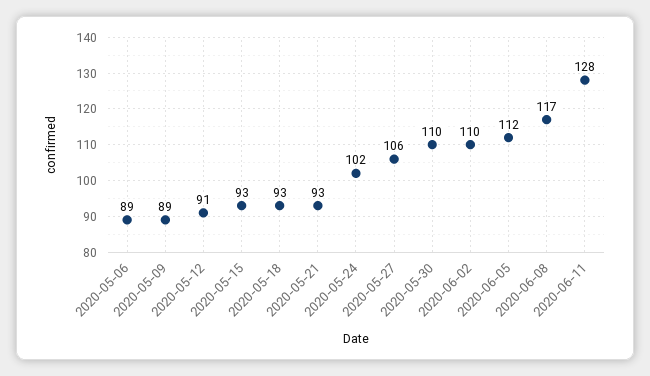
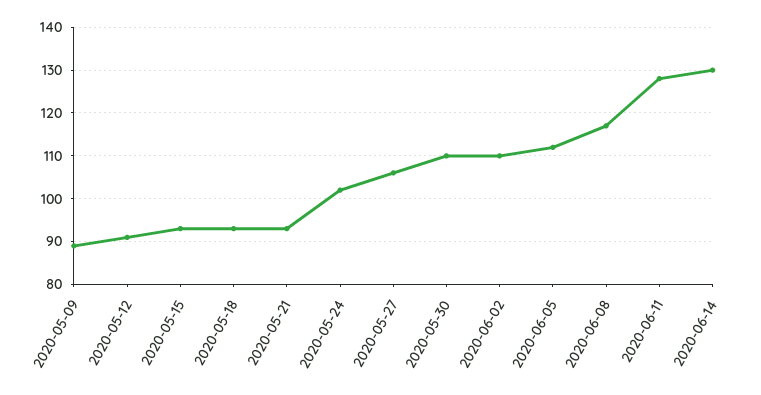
2020-05-06: 89 -> none
2020-06-14: none -> 130

